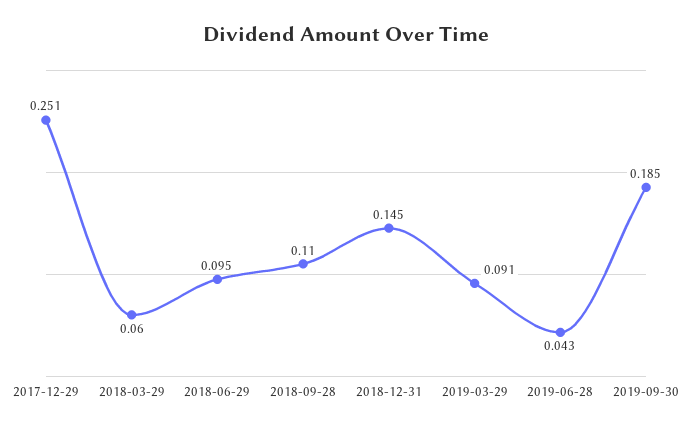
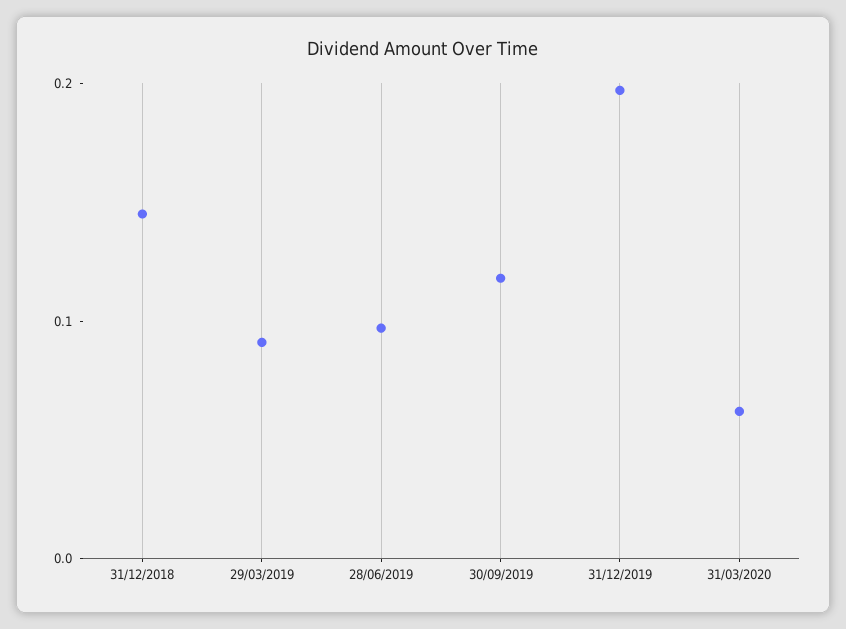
2017-12-29: 0.251 -> none
2018-03-29: 0.06 -> none
2018-06-29: 0.095 -> none
2018-09-28: 0.11 -> none
2019-06-28: 0.043 -> 0.1
2019-09-30: 0.185 -> 0.12
31/12/2019: none -> 0.2
31/03/2020: none -> 0.06

